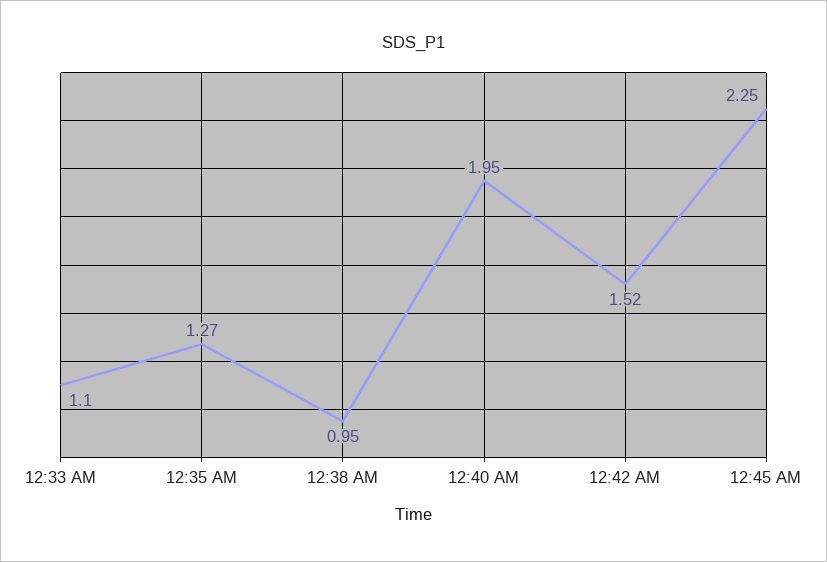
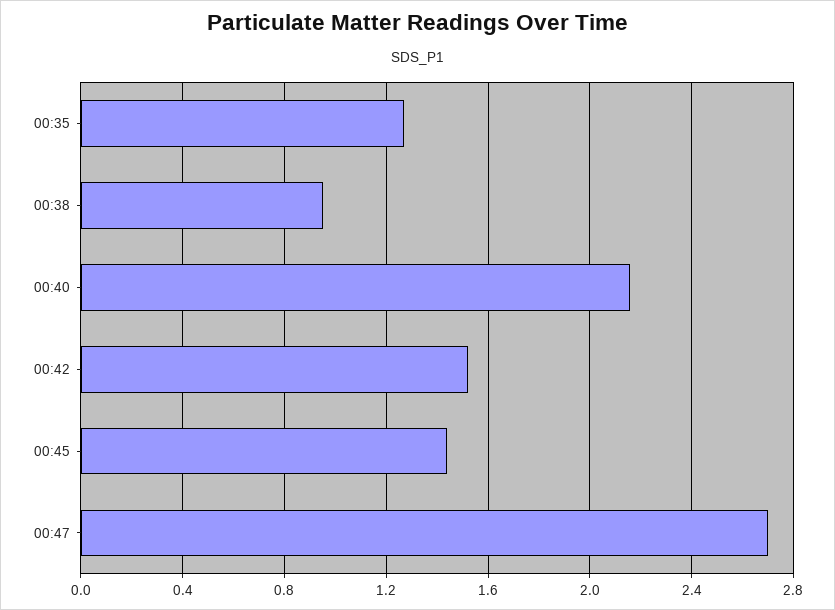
12:33 AM: 1.1 -> none
12:40 AM: 1.95 -> 2.15
12:45 AM: 2.25 -> 1.45
00:47: none -> 2.7

